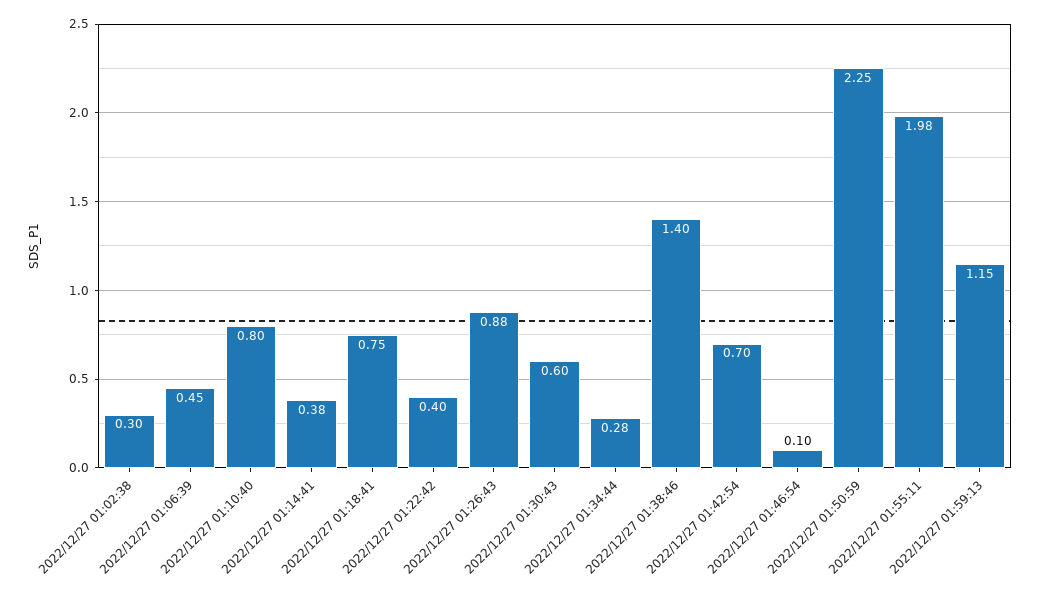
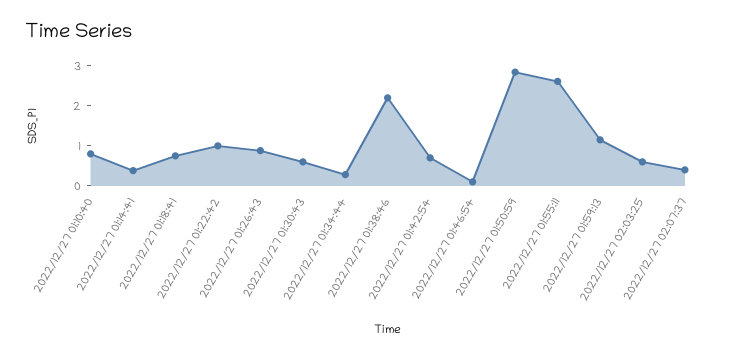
2022/12/27 01:02:38: 0.3 -> none
2022/12/27 01:06:39: 0.45 -> none
2022/12/27 01:22:42: 0.4 -> 1
2022/12/27 01:38:46: 1.4 -> 2.2
2022/12/27 01:50:59: 2.25 -> 2.8
2022/12/27 01:55:11: 1.98 -> 2.6
2022/12/27 02:03:25: none -> 0.6
2022/12/27 02:07:37: none -> 0.4

